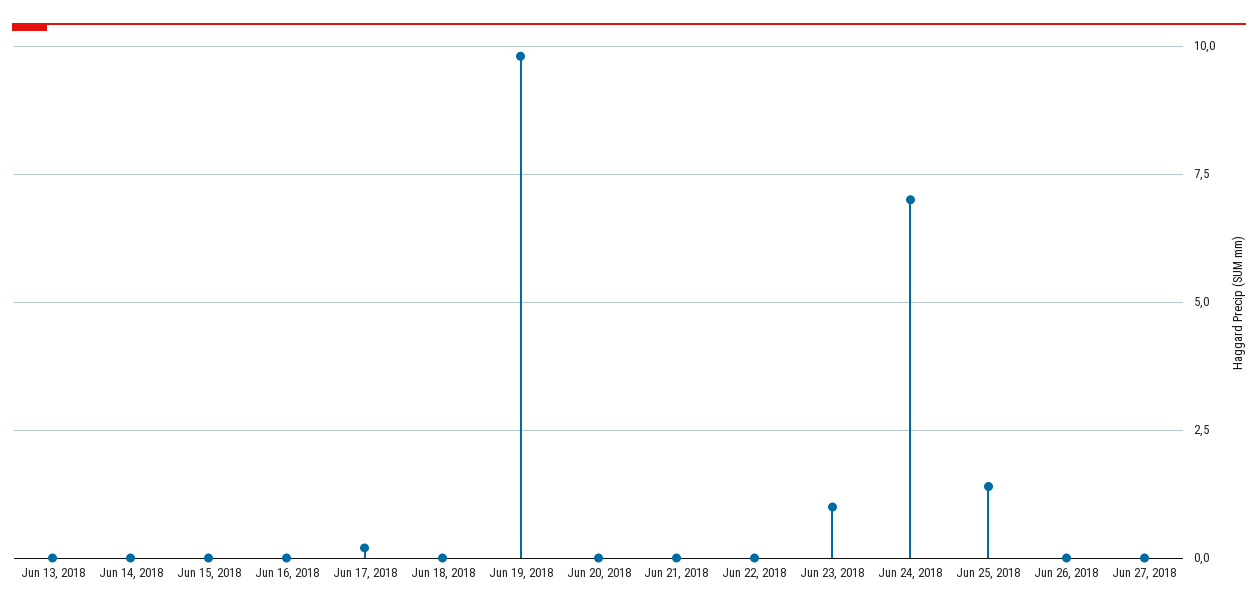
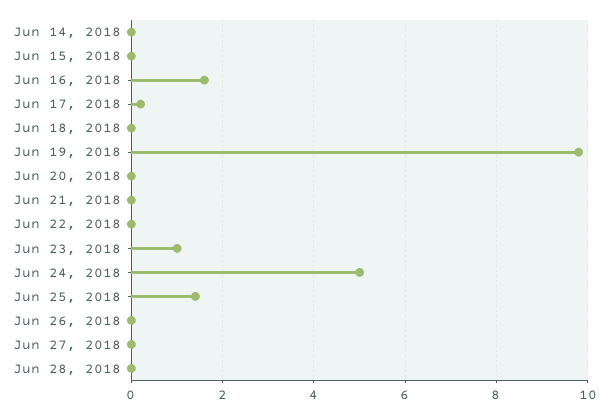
Jun 13, 2018: 0 -> none
Jun 16, 2018: 0 -> 1.5
Jun 24, 2018: 7 -> 5
Jun 28, 2018: none -> 0

